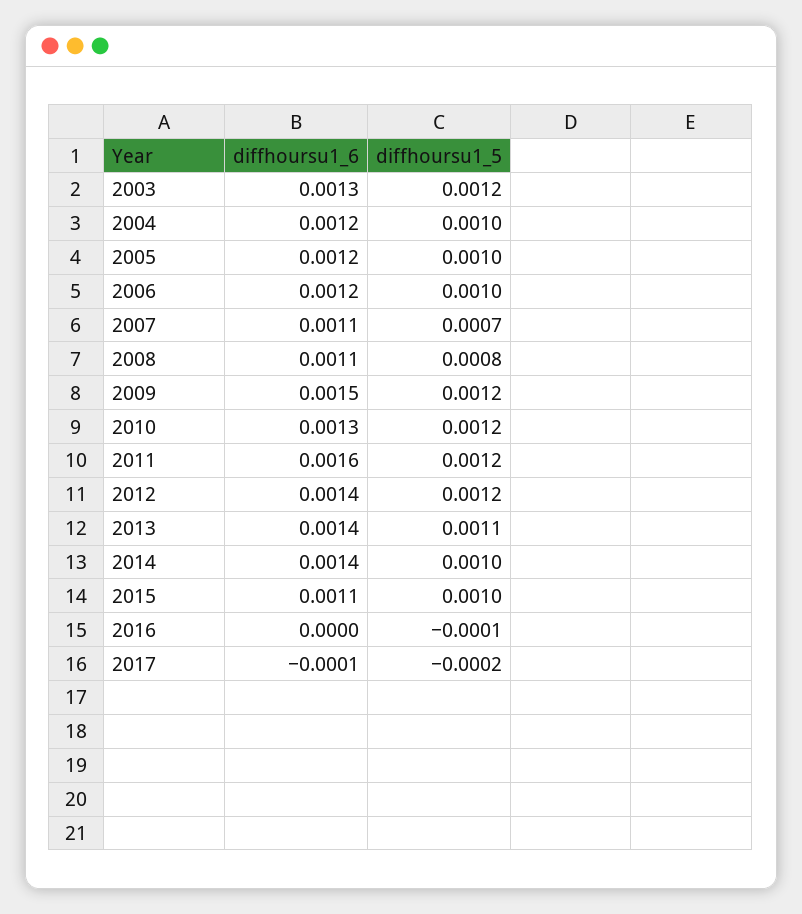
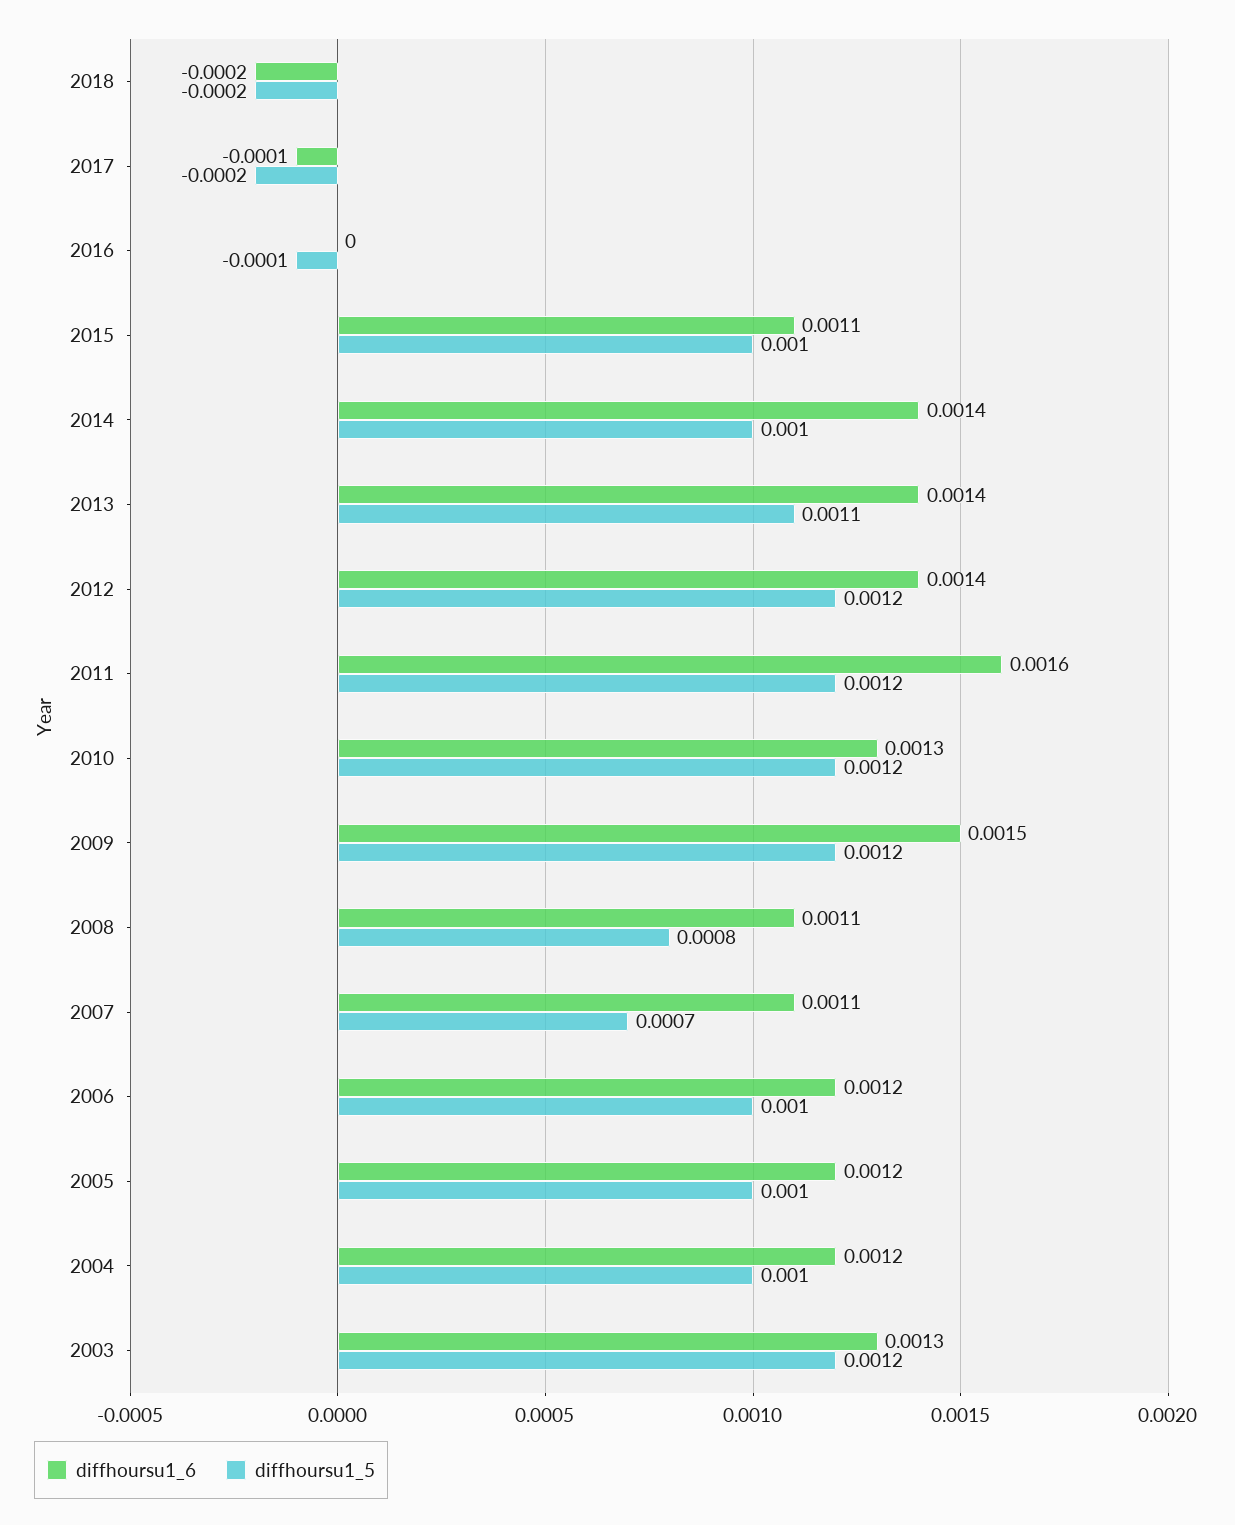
diffhoursu1_6, 2018: none -> -0.0002
diffhoursu1_5, 2018: none -> -0.0002

